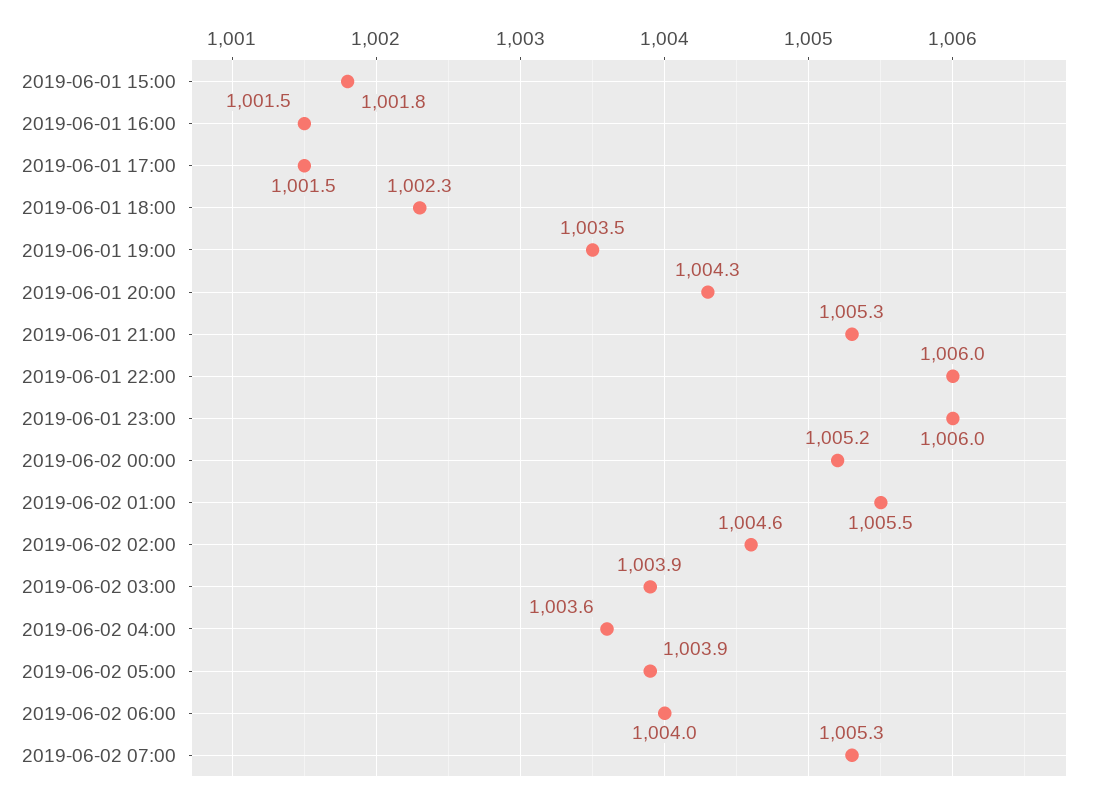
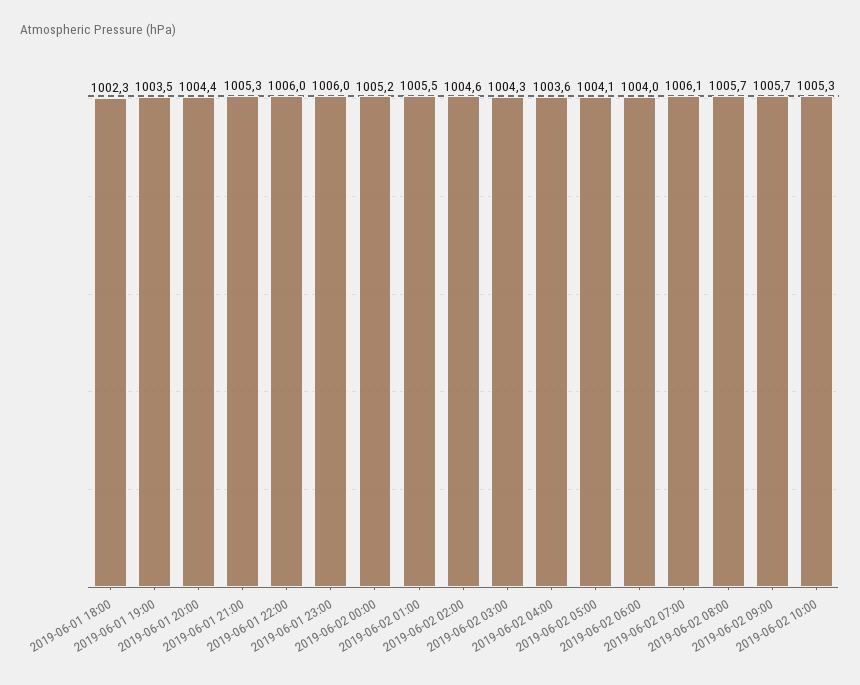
2019-06-01 15:00: 1001.8 -> none
2019-06-01 16:00: 1001.5 -> none
2019-06-01 17:00: 1001.5 -> none
2019-06-01 20:00: 1004.3 -> 1004.4
2019-06-02 03:00: 1003.9 -> 1004.3
2019-06-02 05:00: 1003.9 -> 1004.1
2019-06-02 07:00: 1005.3 -> 1006.1
2019-06-02 08:00: none -> 1005.7
2019-06-02 09:00: none -> 1005.7
2019-06-02 10:00: none -> 1005.3

